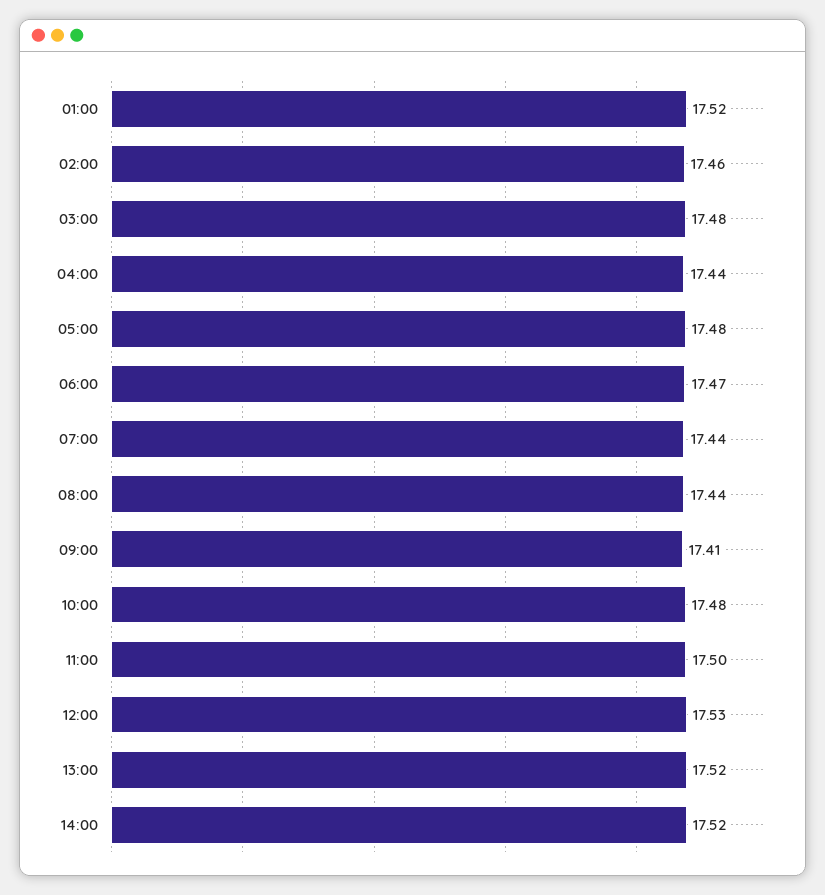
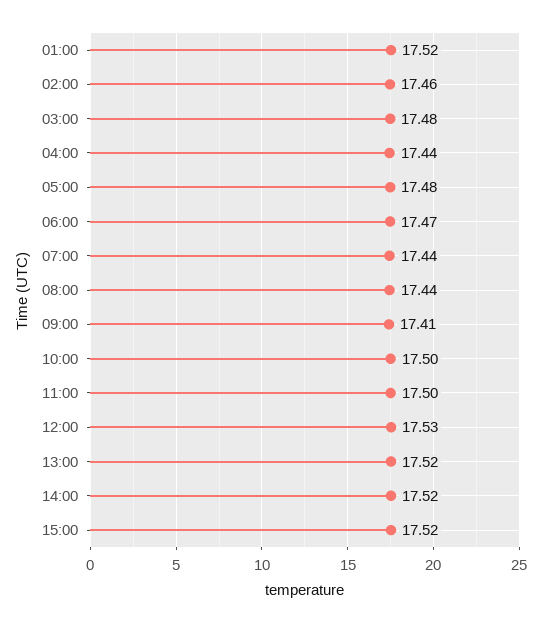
10:00: 17.48 -> 17.5
15:00: none -> 17.52

